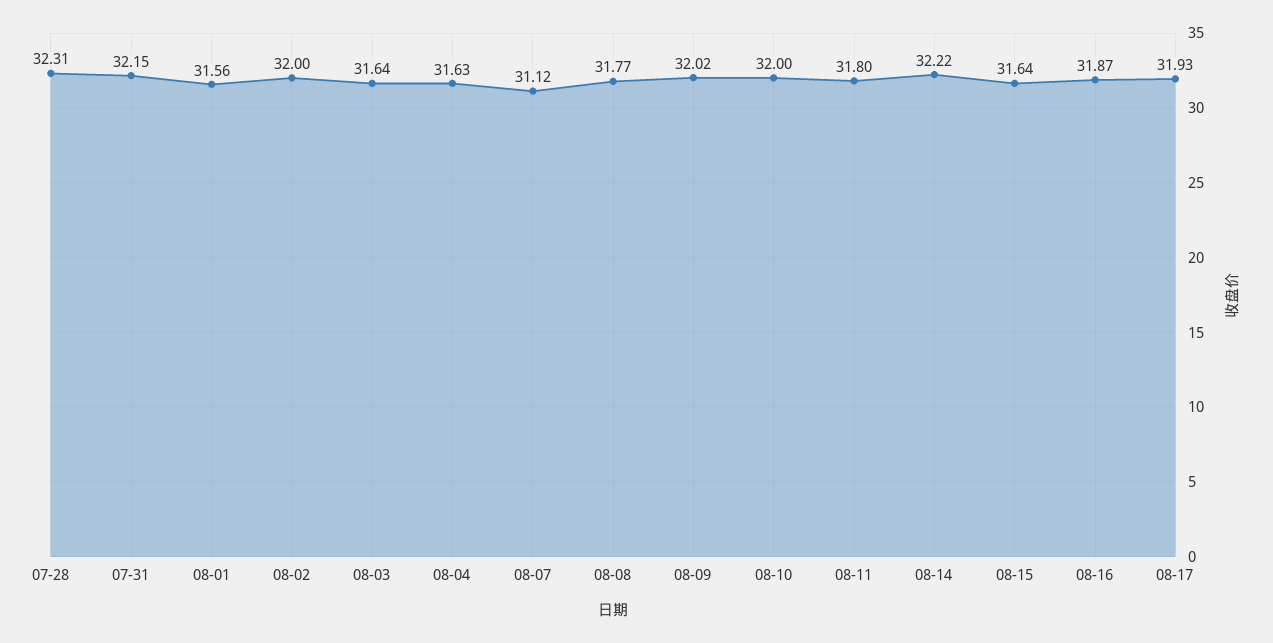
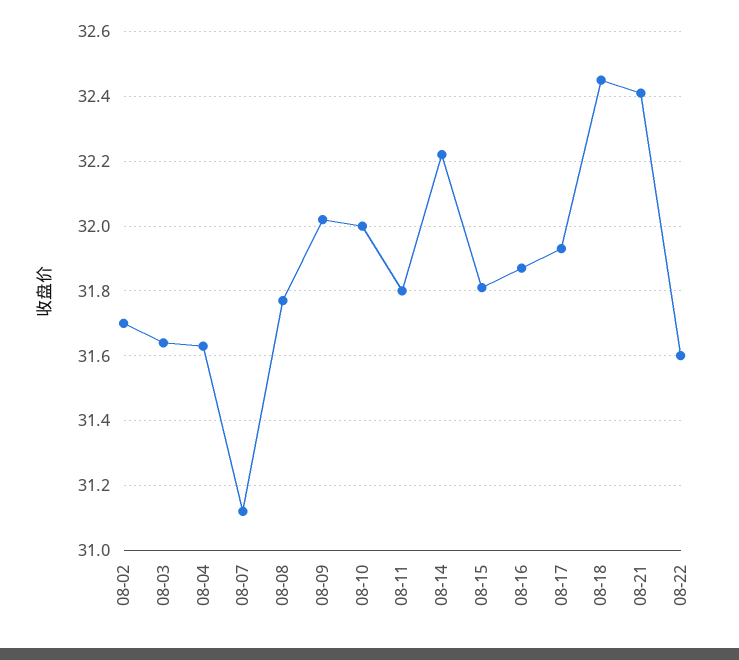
07-28: 32.31 -> none
07-31: 32.15 -> none
08-01: 31.56 -> none
08-02: 32 -> 31.7
08-15: 31.64 -> 31.8
08-18: none -> 32.45
08-21: none -> 32.4
08-22: none -> 31.6

